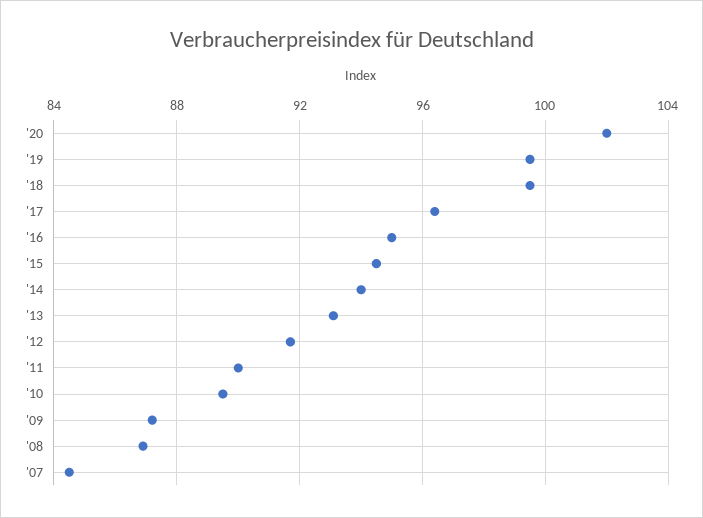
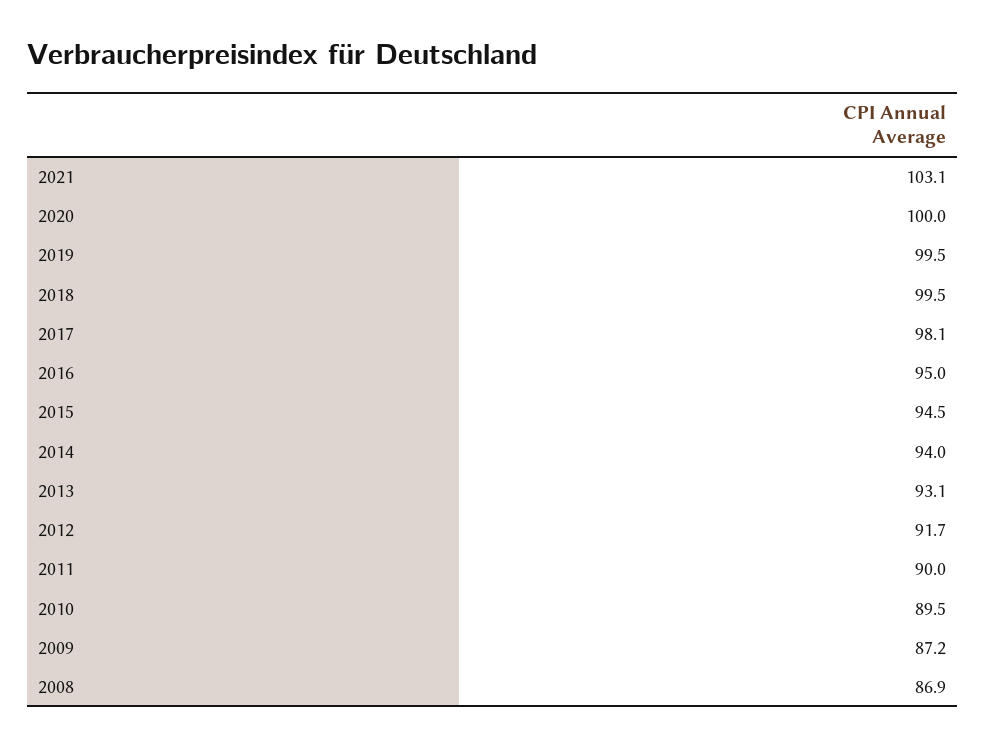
'20: 102 -> 100
'17: 96.5 -> 98.1
'07: 84.5 -> none
2021: none -> 103.1

